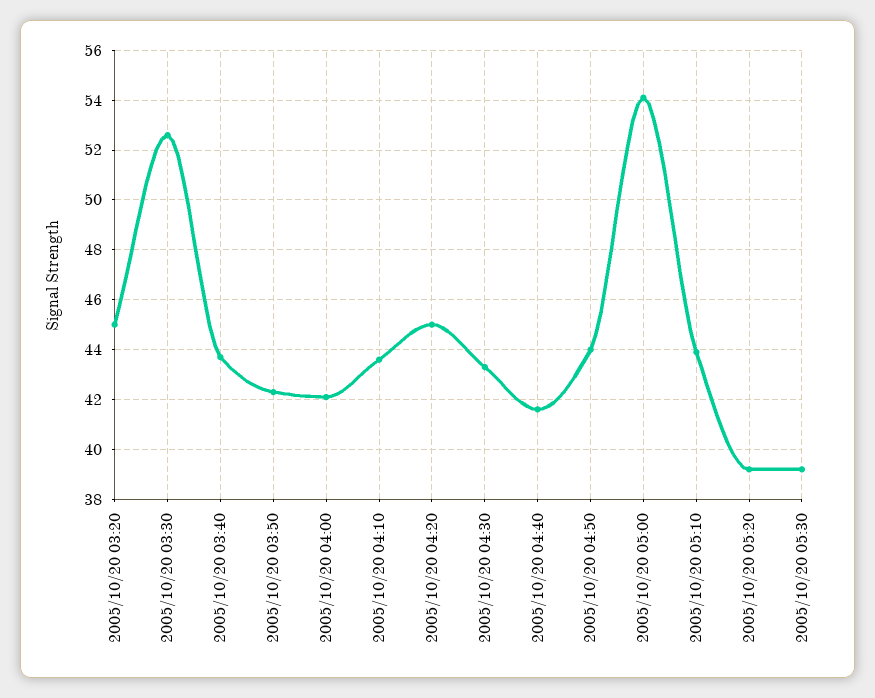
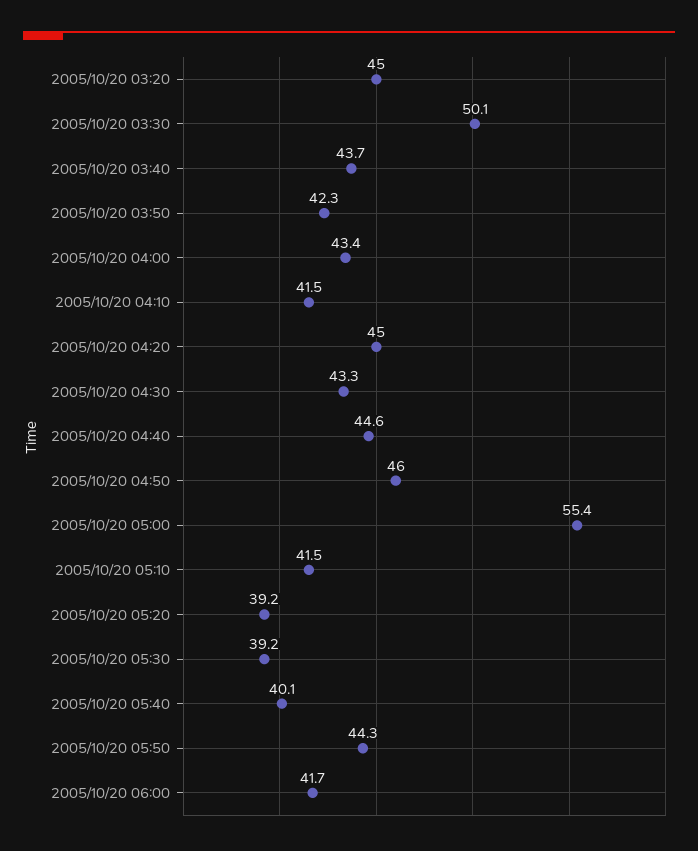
2005/10/20 03:30: 52.5 -> 50.1
2005/10/20 04:00: 42 -> 43.4
2005/10/20 04:10: 43.5 -> 41.5
2005/10/20 04:40: 41.5 -> 44.6
2005/10/20 04:50: 44 -> 46
2005/10/20 05:00: 54 -> 55.4
2005/10/20 05:10: 44 -> 41.5
2005/10/20 05:40: none -> 40.1
2005/10/20 05:50: none -> 44.3
2005/10/20 06:00: none -> 41.7

